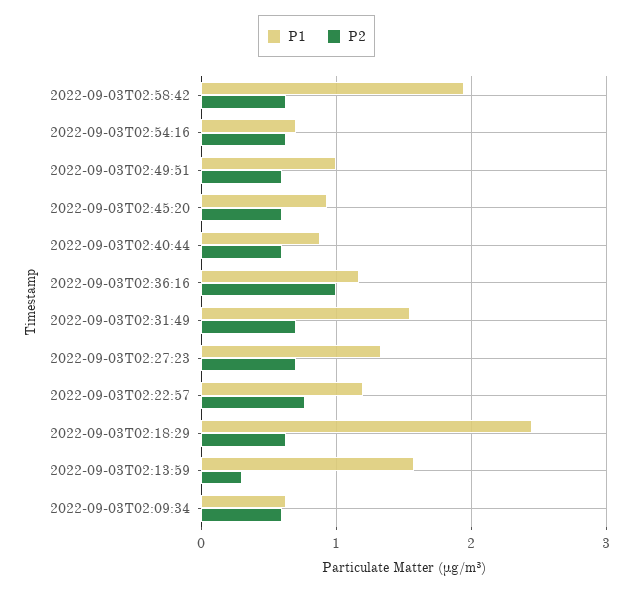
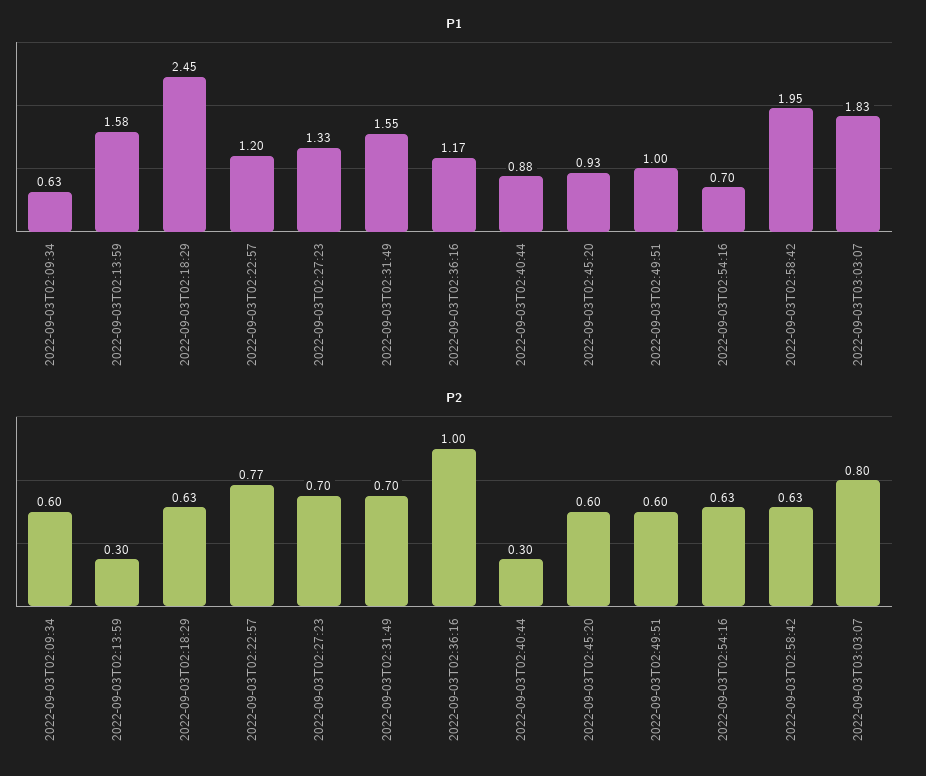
P2, 2022-09-03T02:40:44: 0.6 -> 0.3
P1, 2022-09-03T03:03:07: none -> 1.83
P2, 2022-09-03T03:03:07: none -> 0.8

